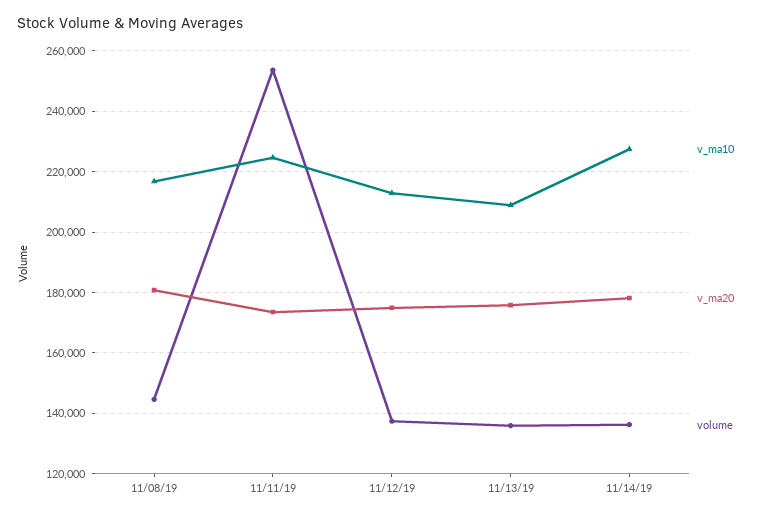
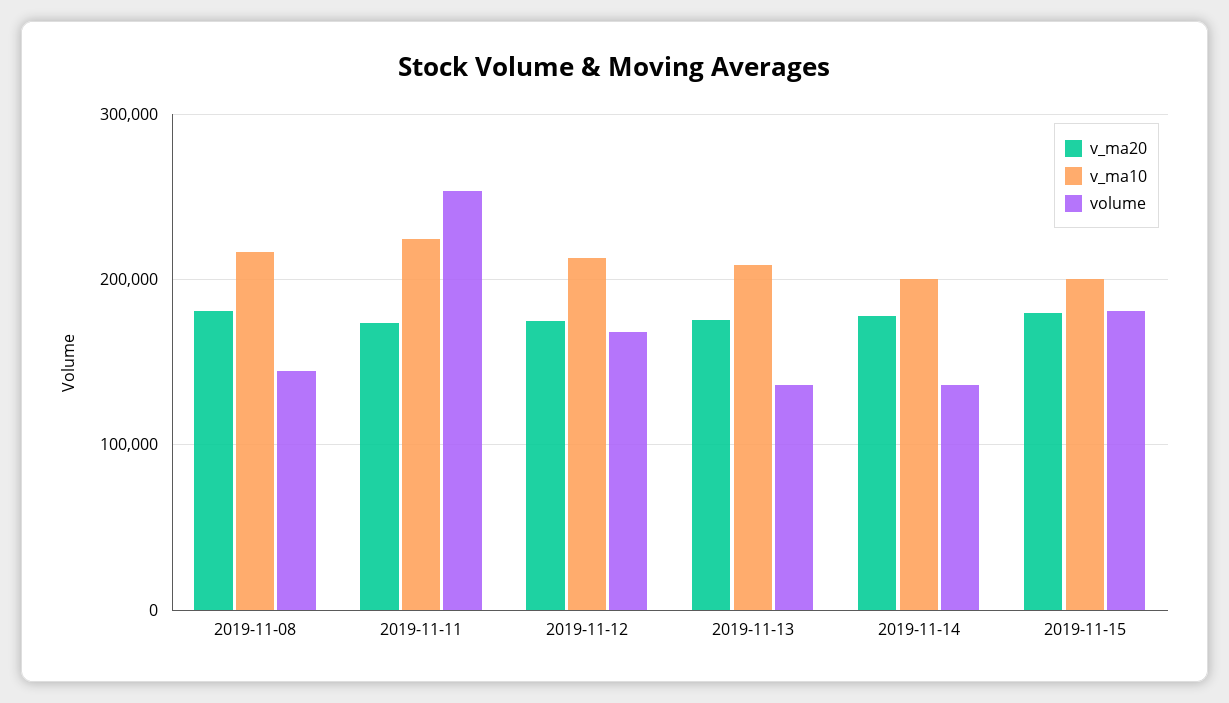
volume, 11/12/19: 138000 -> 170000
v_ma10, 11/14/19: 228000 -> 200000
v_ma20, 2019-11-15: none -> 180000
v_ma10, 2019-11-15: none -> 200000
volume, 2019-11-15: none -> 180000

